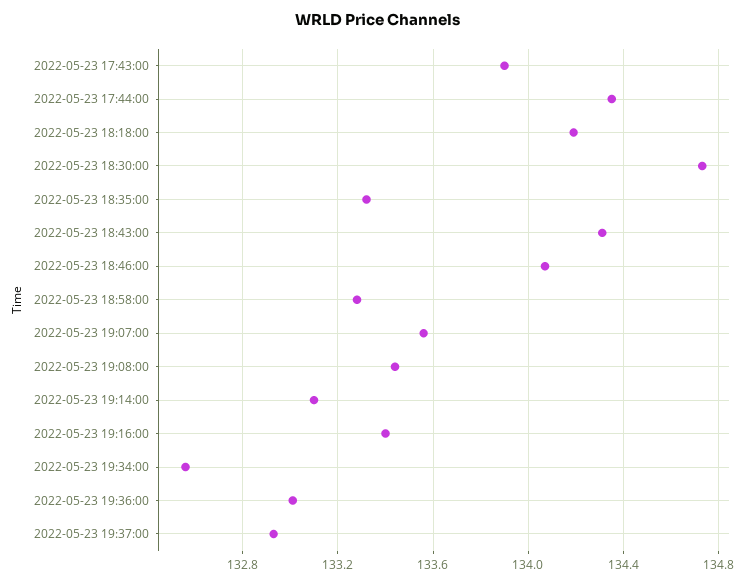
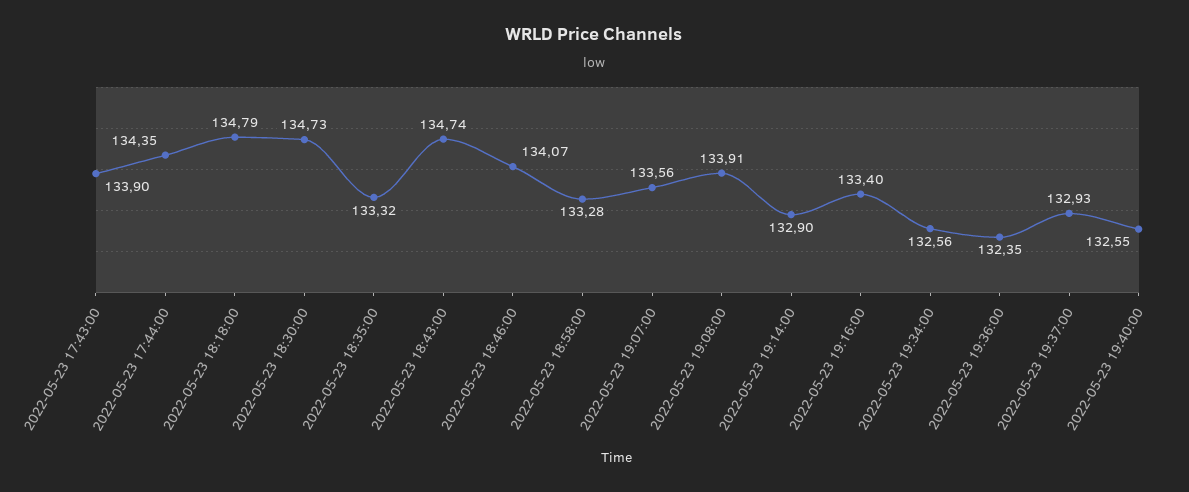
2022-05-23 18:18:00: 134.2 -> 134.79
2022-05-23 18:43:00: 134.3 -> 134.74
2022-05-23 19:08:00: 133.45 -> 133.91
2022-05-23 19:14:00: 133.1 -> 132.9
2022-05-23 19:36:00: 133 -> 132.35
2022-05-23 19:40:00: none -> 132.55

